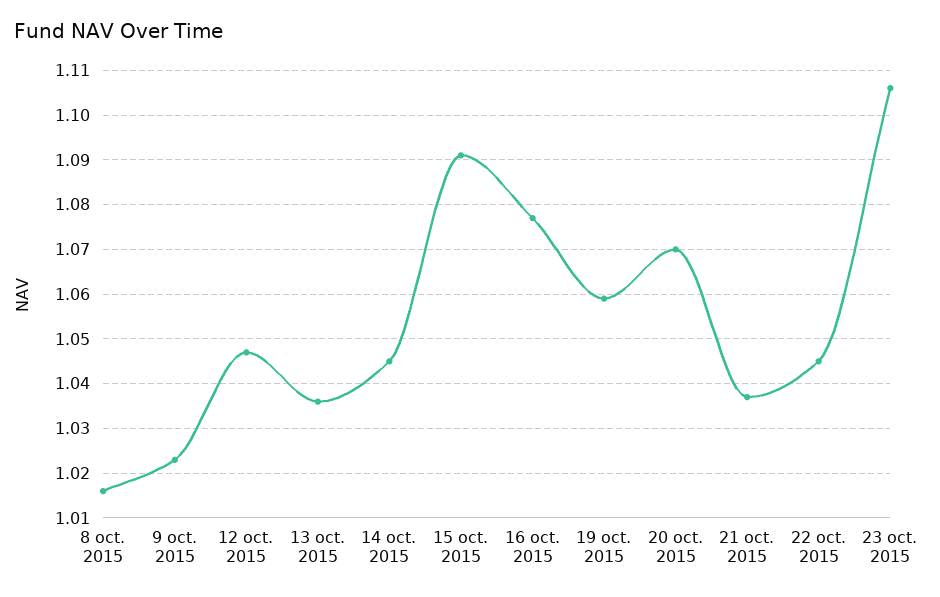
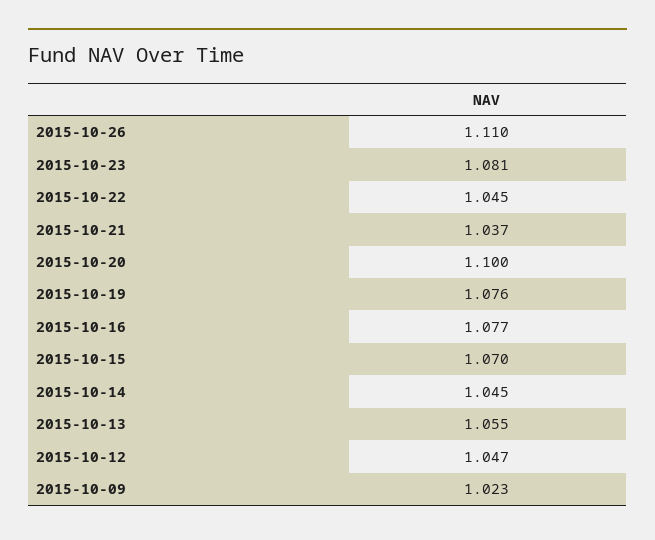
8 oct. 2015: 1.015 -> none
13 oct. 2015: 1.035 -> 1.055
15 oct. 2015: 1.09 -> 1.07
19 oct. 2015: 1.06 -> 1.076
20 oct. 2015: 1.07 -> 1.1
23 oct. 2015: 1.105 -> 1.081
2015-10-26: none -> 1.11

